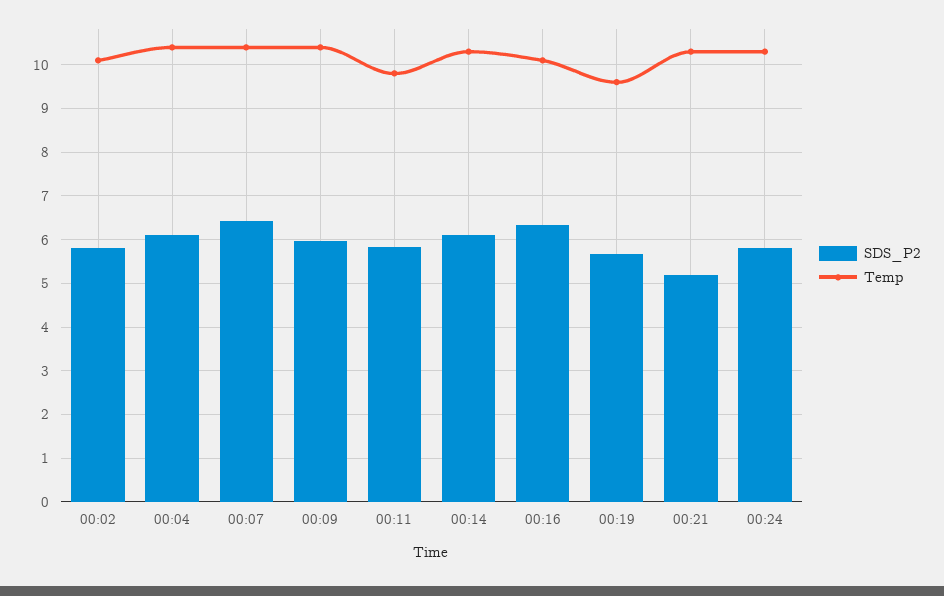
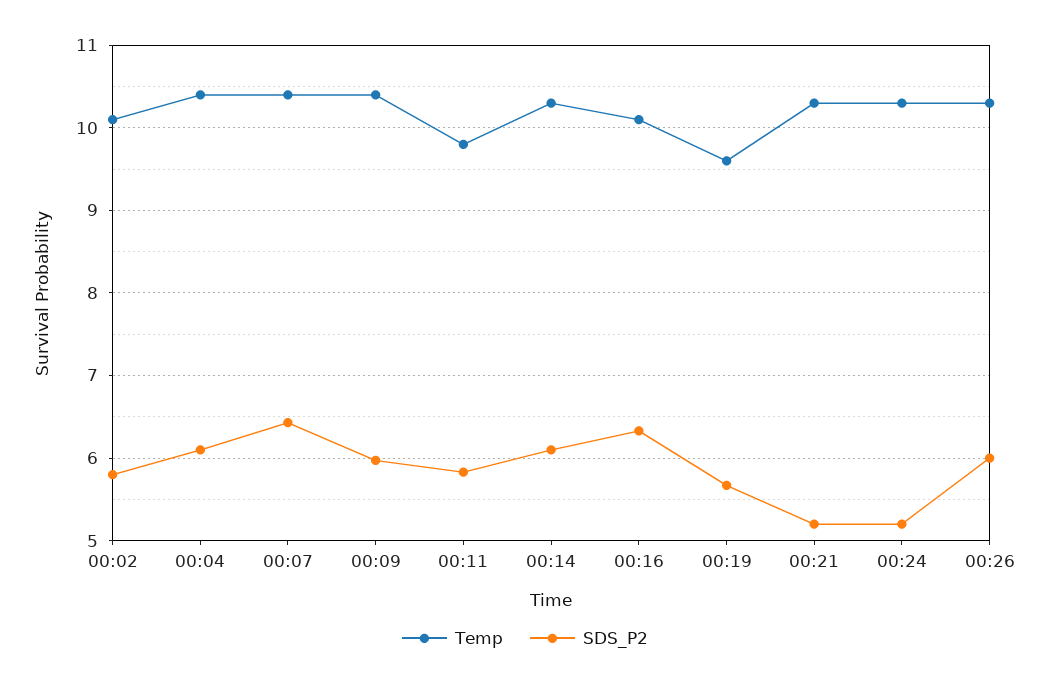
SDS_P2, 00:24: 5.8 -> 5.2
Temp, 00:26: none -> 10.3
SDS_P2, 00:26: none -> 6

